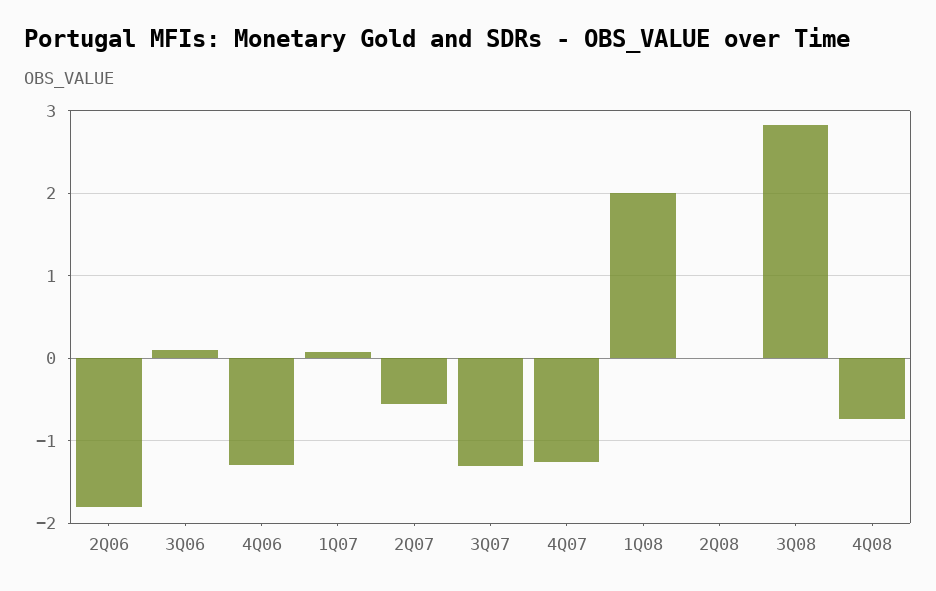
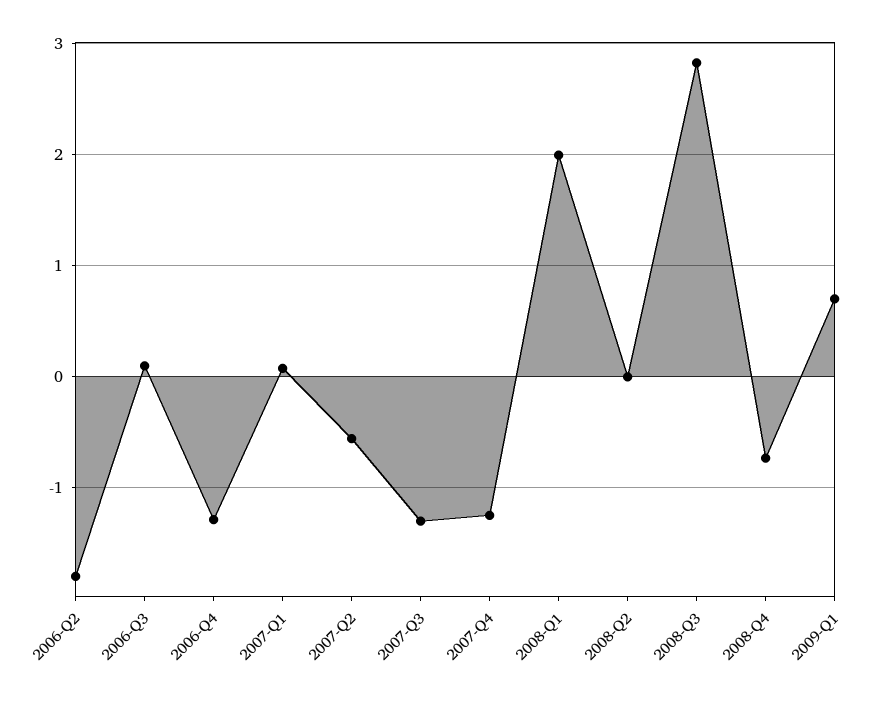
2009-Q1: none -> 0.7

